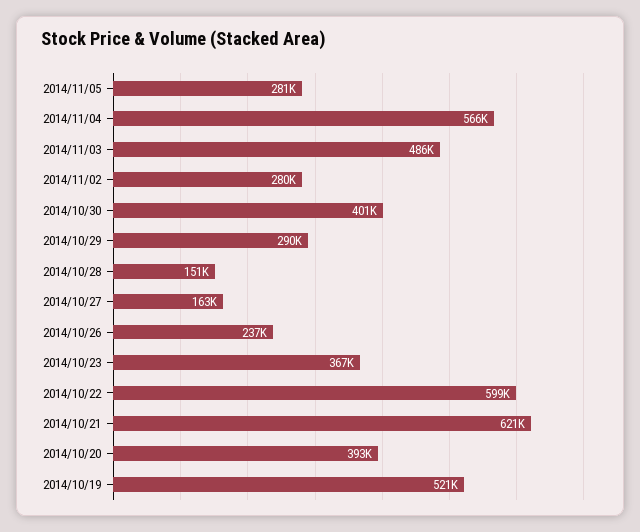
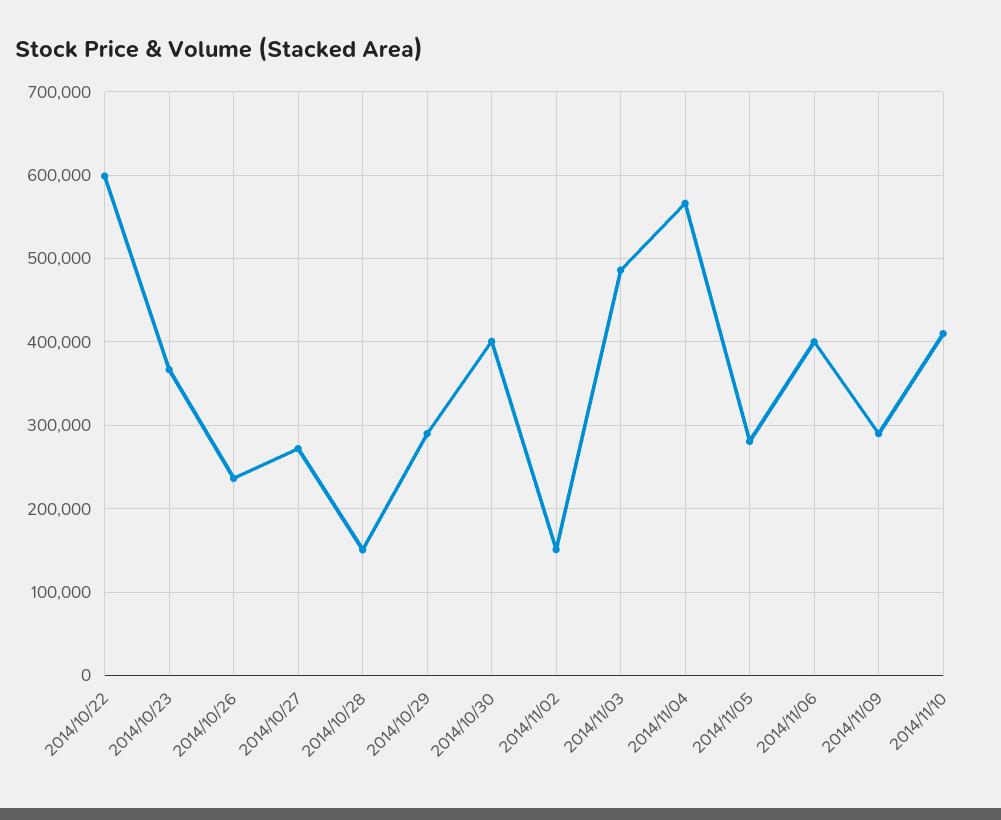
2014/11/02: 280000 -> 150000
2014/10/27: 163000 -> 270000
2014/10/21: 621000 -> none
2014/10/20: 393000 -> none
2014/10/19: 521000 -> none
2014/11/06: none -> 400000
2014/11/09: none -> 290000
2014/11/10: none -> 410000

